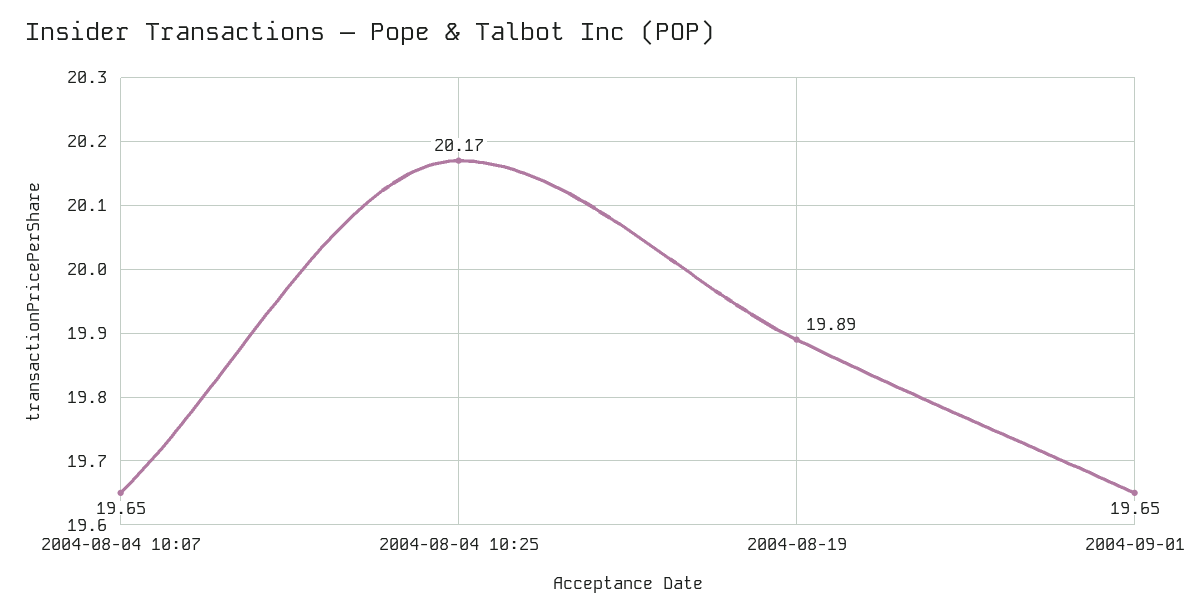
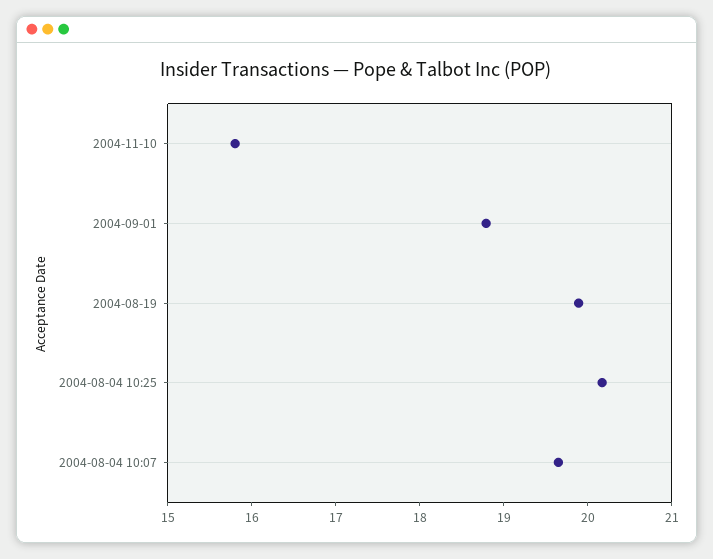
2004-09-01: 19.65 -> 18.8
2004-11-10: none -> 15.8

